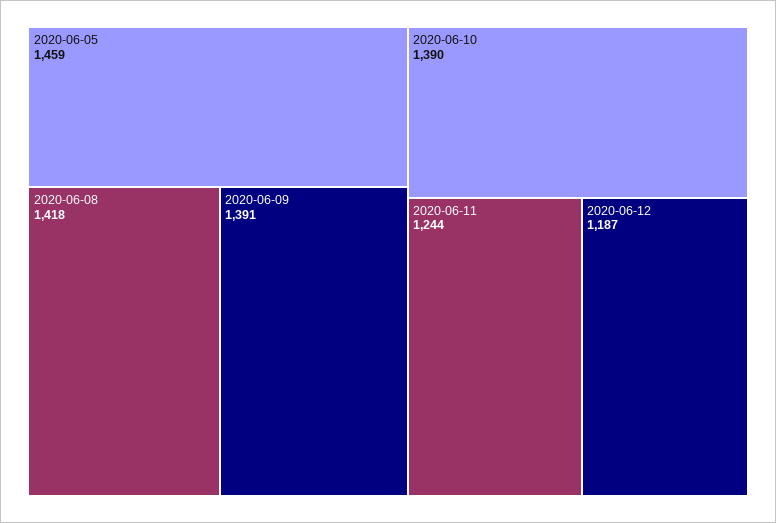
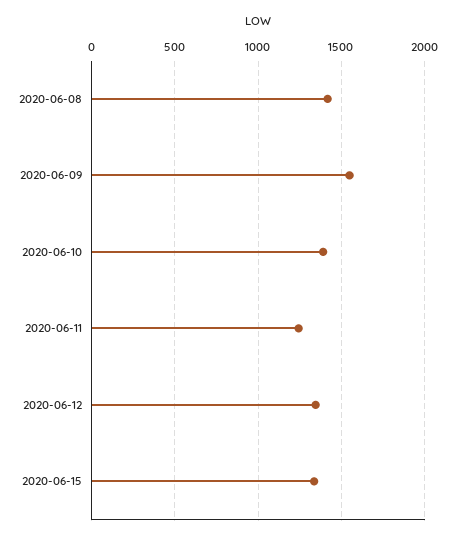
2020-06-05: 1459 -> none
2020-06-09: 1391 -> 1550
2020-06-12: 1187 -> 1350
2020-06-15: none -> 1350

